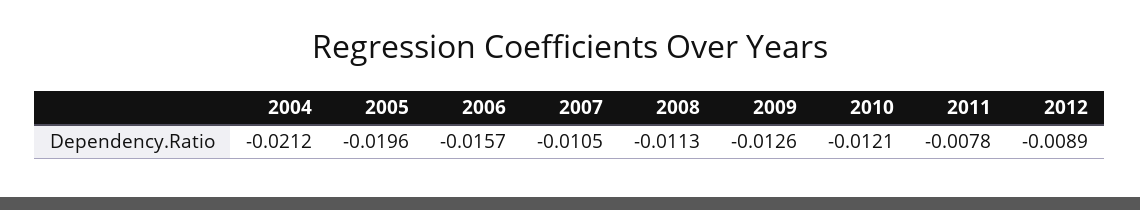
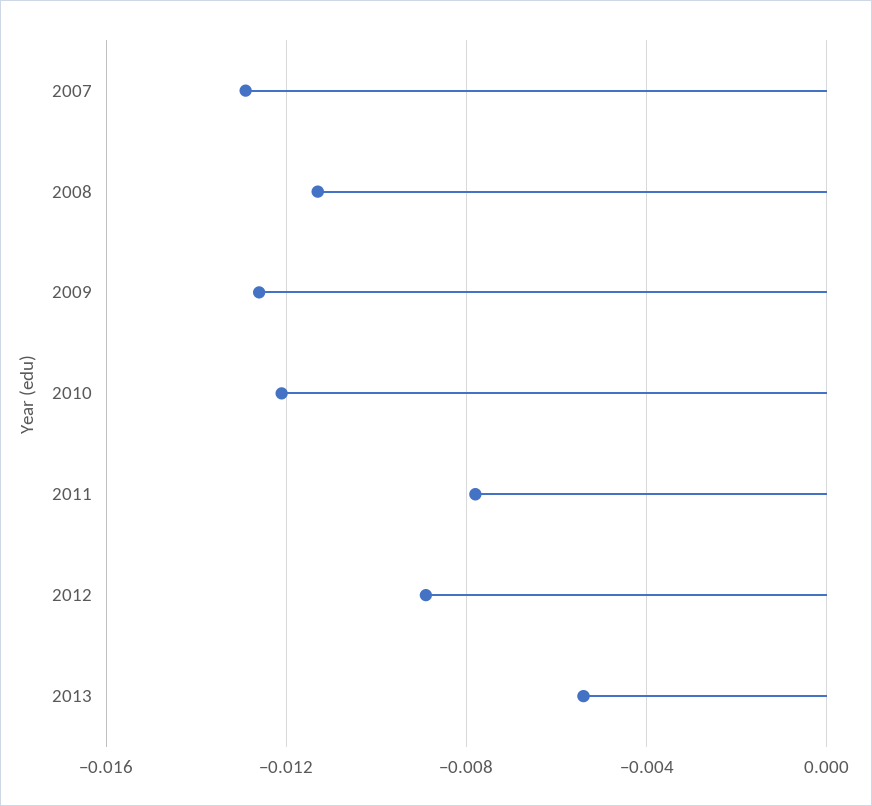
2004: -0.0212 -> none
2005: -0.0196 -> none
2006: -0.0157 -> none
2007: -0.0105 -> -0.013
2013: none -> -0.0055

